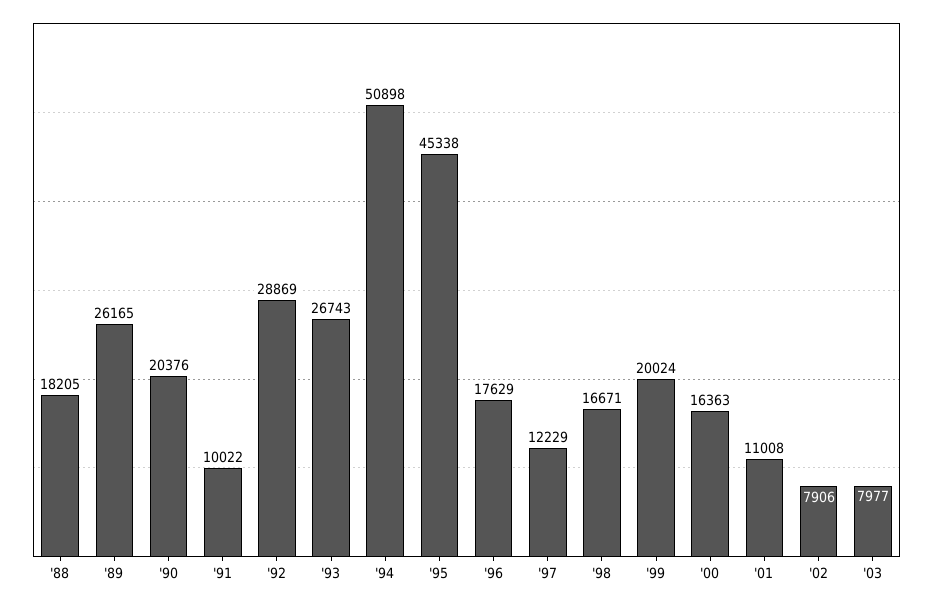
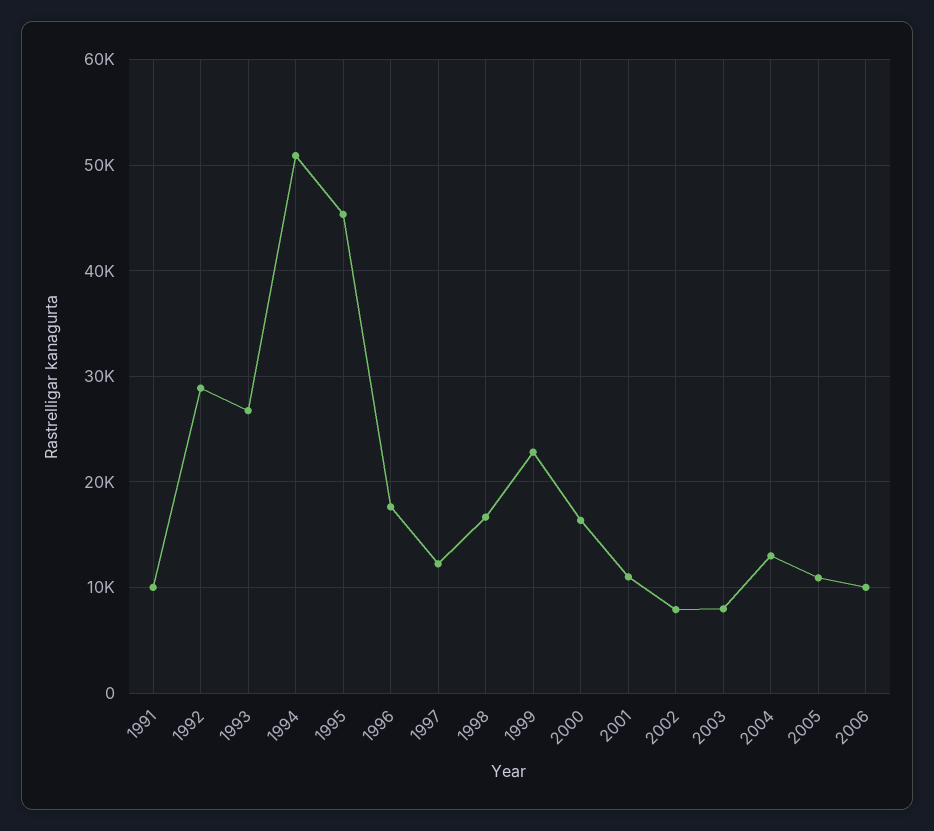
'88: 18205 -> none
'89: 26165 -> none
'90: 20376 -> none
'99: 20024 -> 23000
2004: none -> 13000
2005: none -> 11000
2006: none -> 10000

